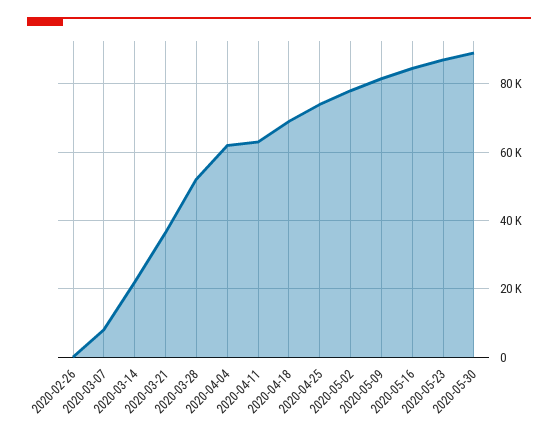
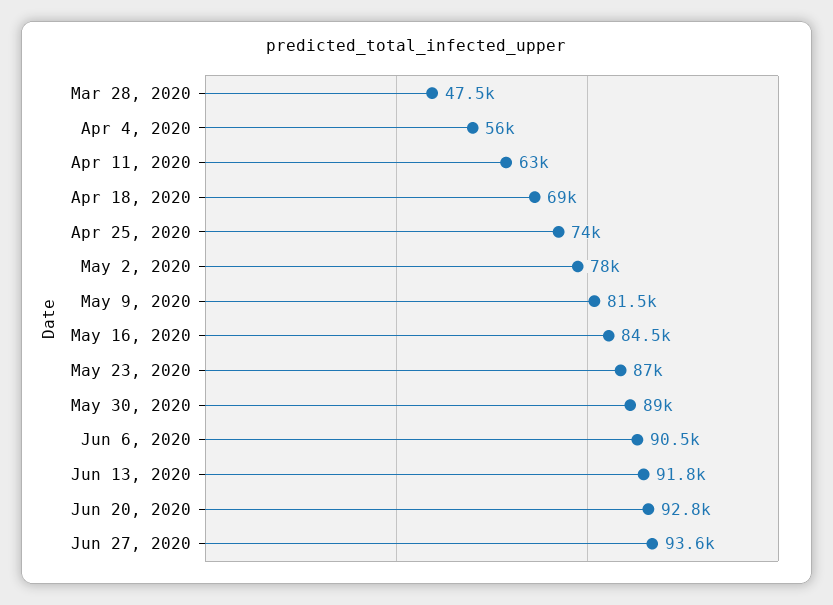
2020-02-26: 0 -> none
2020-03-07: 8000 -> none
2020-03-14: 22000 -> none
2020-03-21: 36000 -> none
2020-03-28: 52000 -> 47500
2020-04-04: 62000 -> 56000
Jun 6, 2020: none -> 90500
Jun 13, 2020: none -> 91800
Jun 20, 2020: none -> 92800
Jun 27, 2020: none -> 93600

